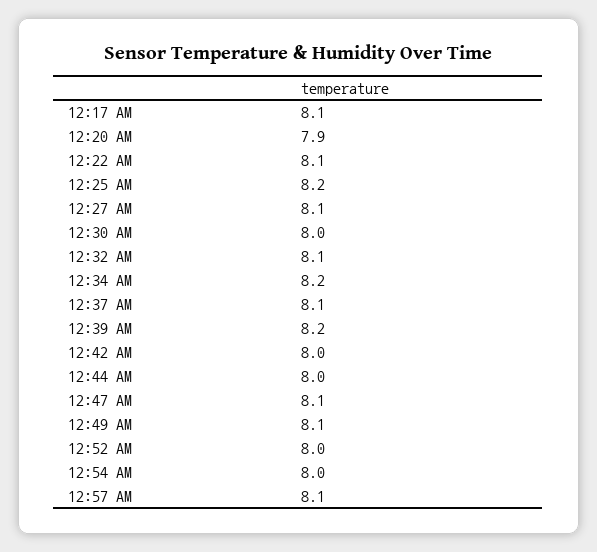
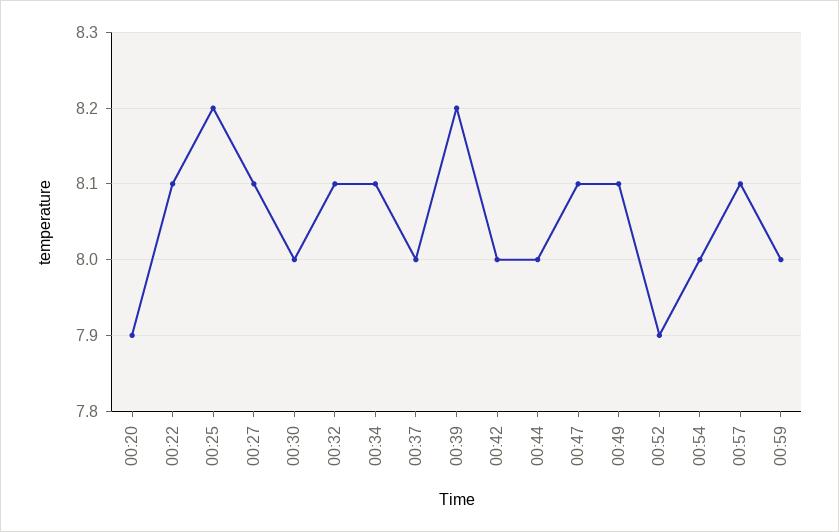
12:17 AM: 8.1 -> none
12:34 AM: 8.2 -> 8.1
12:37 AM: 8.1 -> 8
12:52 AM: 8 -> 7.9
00:59: none -> 8

